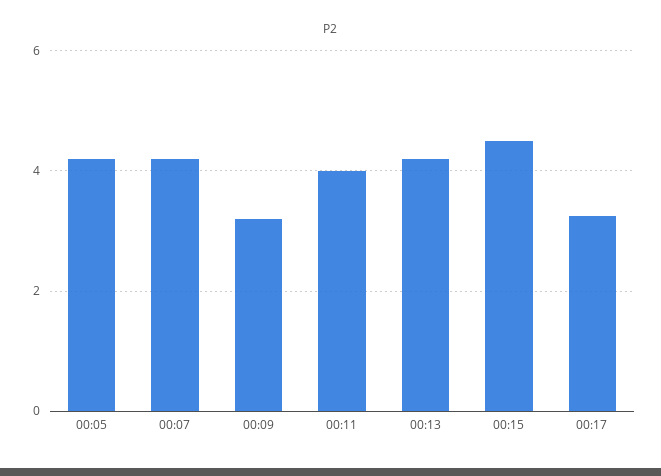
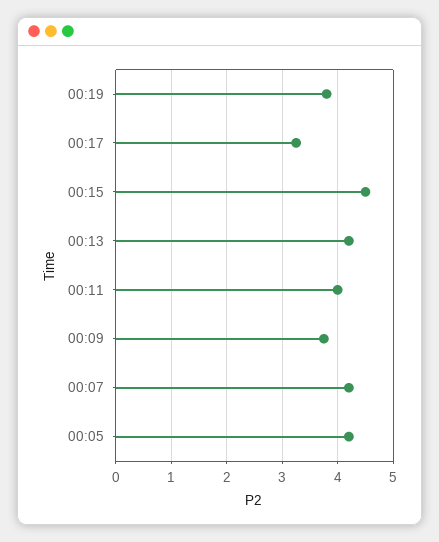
00:09: 3.2 -> 3.8
00:19: none -> 3.8

